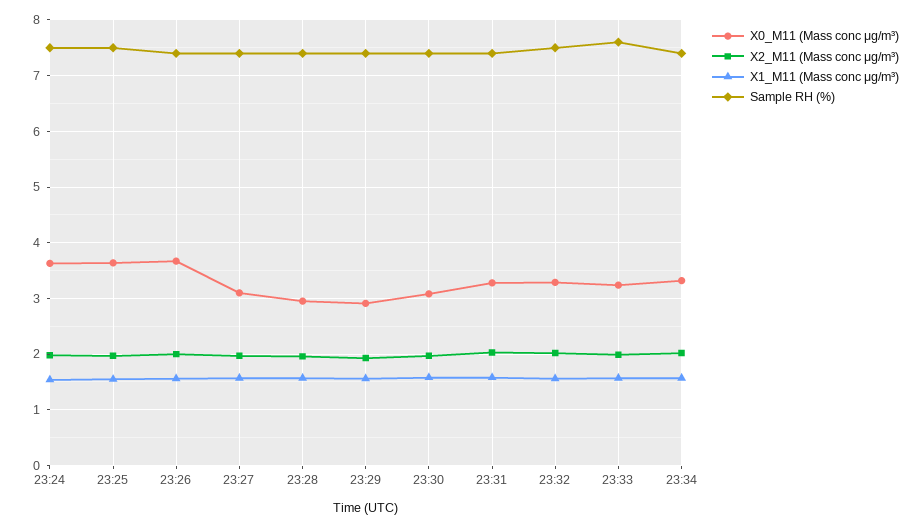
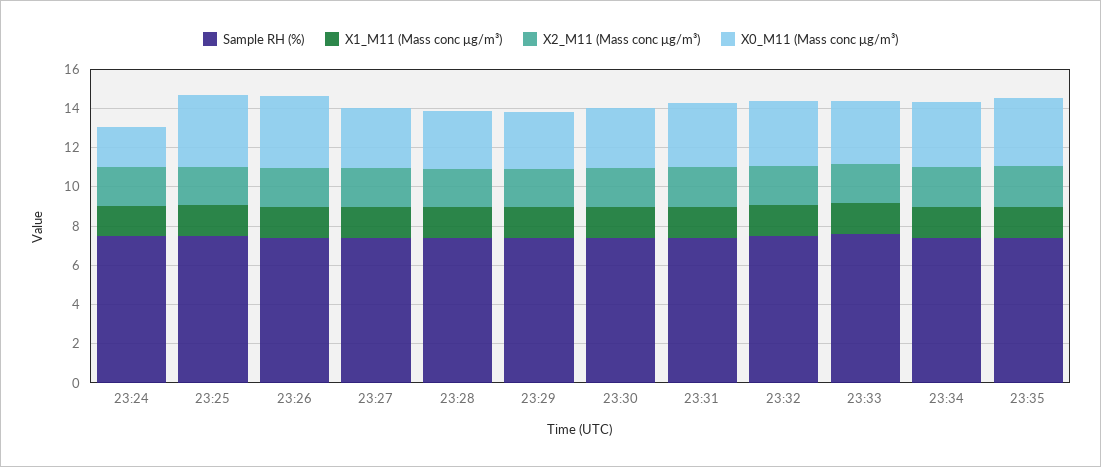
X0_M11 (Mass conc μg/m³), 23:24: 3.6 -> 2
Sample RH (%), 23:35: none -> 7.5
X1_M11 (Mass conc μg/m³), 23:35: none -> 1.5
X2_M11 (Mass conc μg/m³), 23:35: none -> 2
X0_M11 (Mass conc μg/m³), 23:35: none -> 3.5

